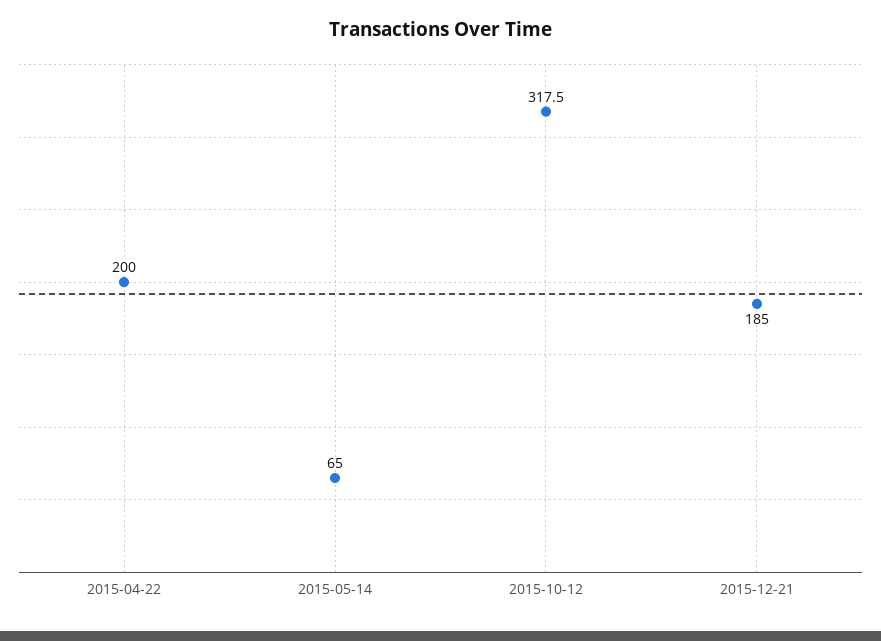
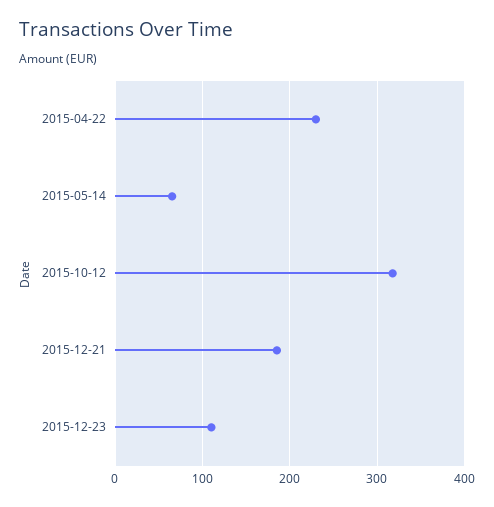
2015-04-22: 200 -> 230
2015-12-23: none -> 110

